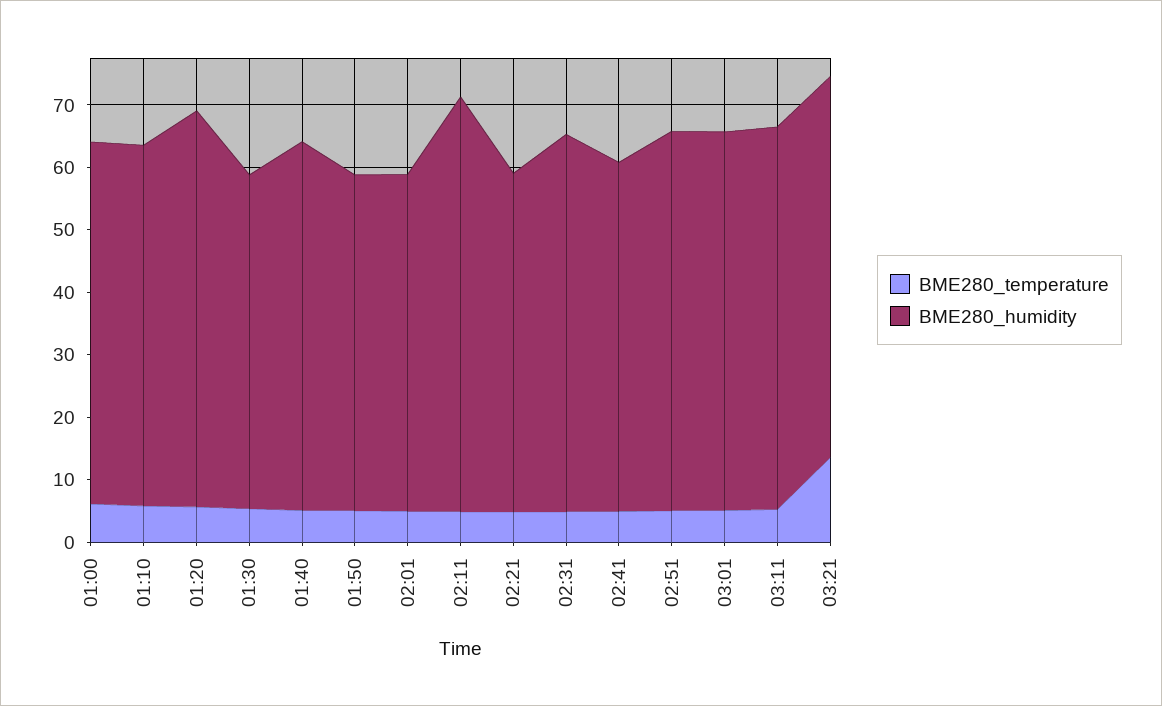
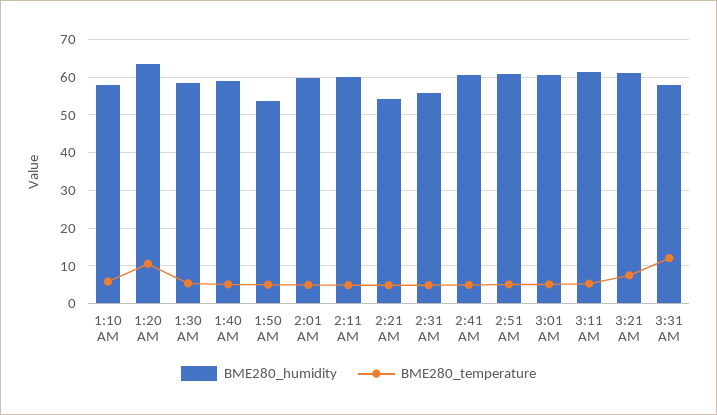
BME280_temperature, 01:00: 6 -> none
BME280_humidity, 01:00: 58 -> none
BME280_temperature, 01:20: 6 -> 10
BME280_humidity, 01:30: 54 -> 58
BME280_humidity, 02:01: 54 -> 60
BME280_humidity, 02:11: 66 -> 60
BME280_humidity, 02:31: 60 -> 56
BME280_humidity, 02:41: 56 -> 60
BME280_temperature, 03:21: 14 -> 8
BME280_humidity, 3:31 AM: none -> 58
BME280_temperature, 3:31 AM: none -> 12

